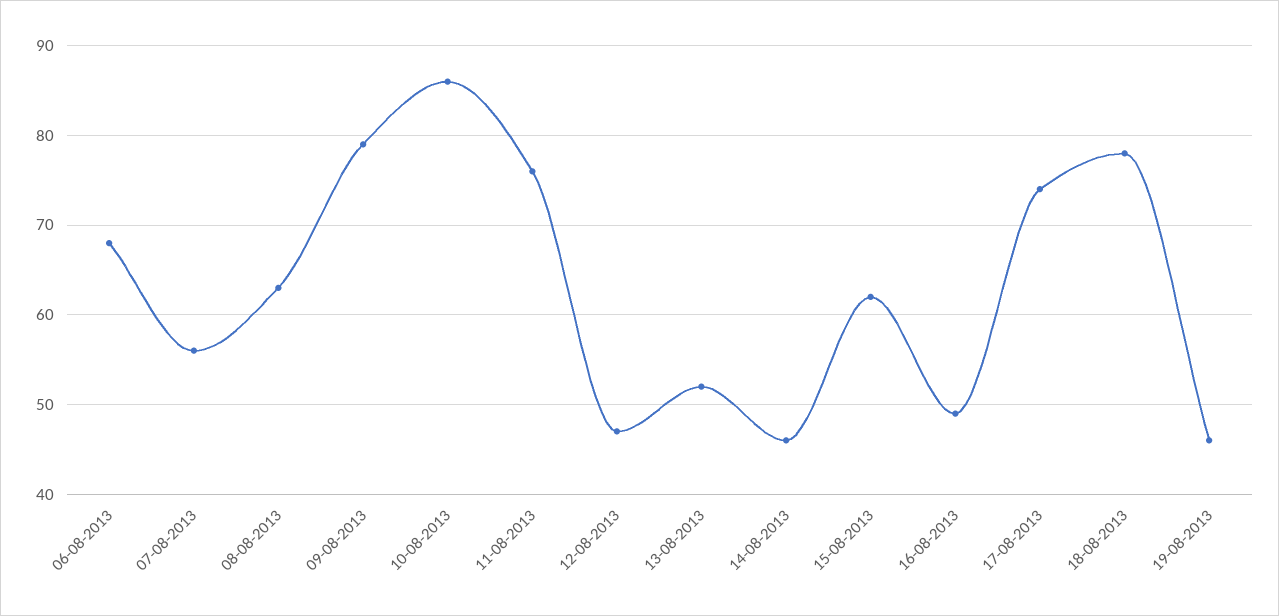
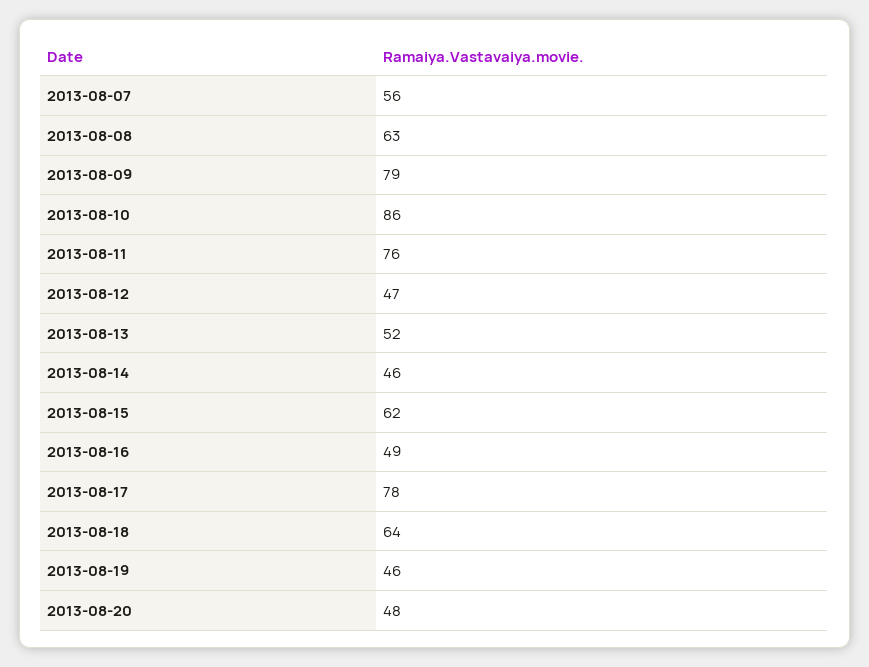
06-08-2013: 68 -> none
17-08-2013: 74 -> 78
18-08-2013: 78 -> 64
2013-08-20: none -> 48

